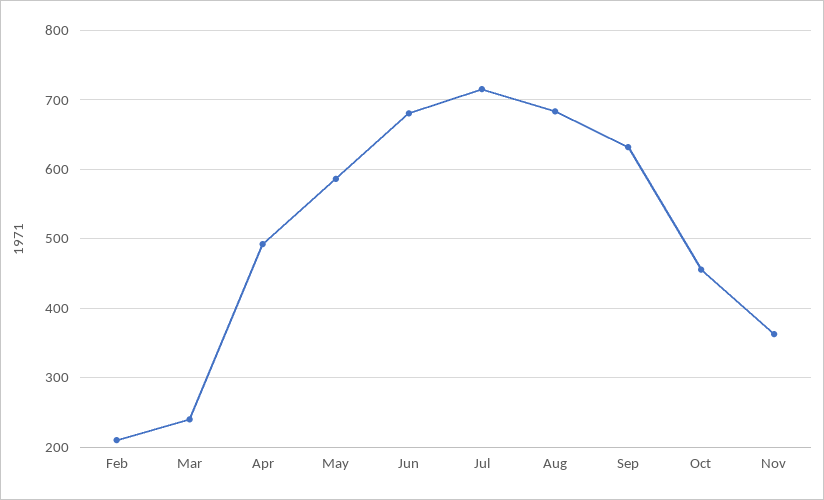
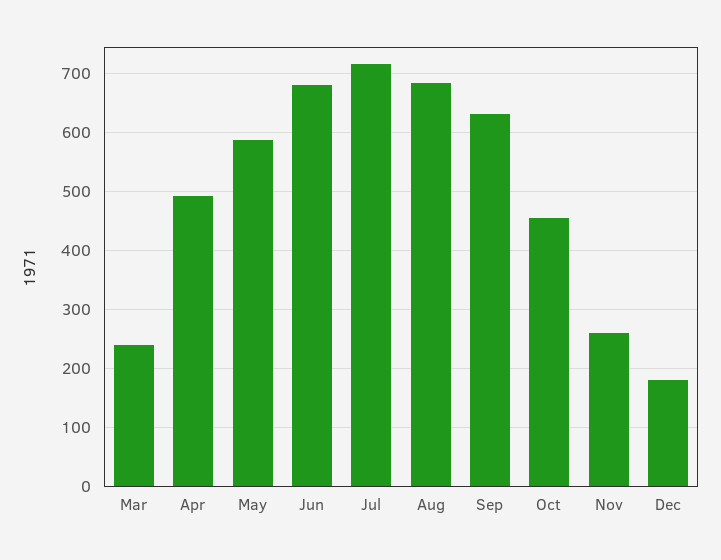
Feb: 210 -> none
Nov: 360 -> 260
Dec: none -> 180

